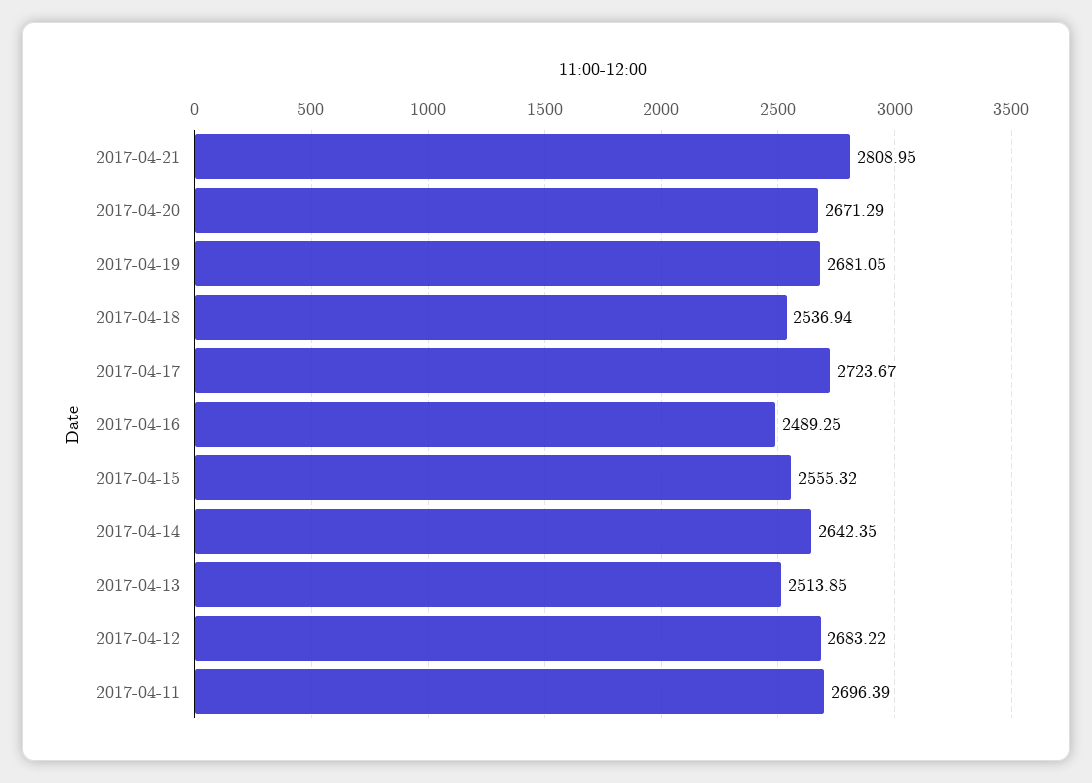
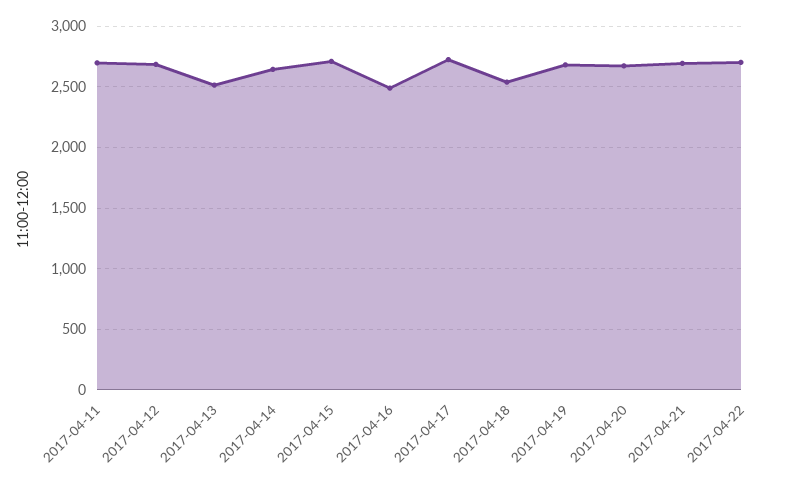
2017-04-21: 2808.95 -> 2700
2017-04-15: 2555.32 -> 2700
2017-04-22: none -> 2700

